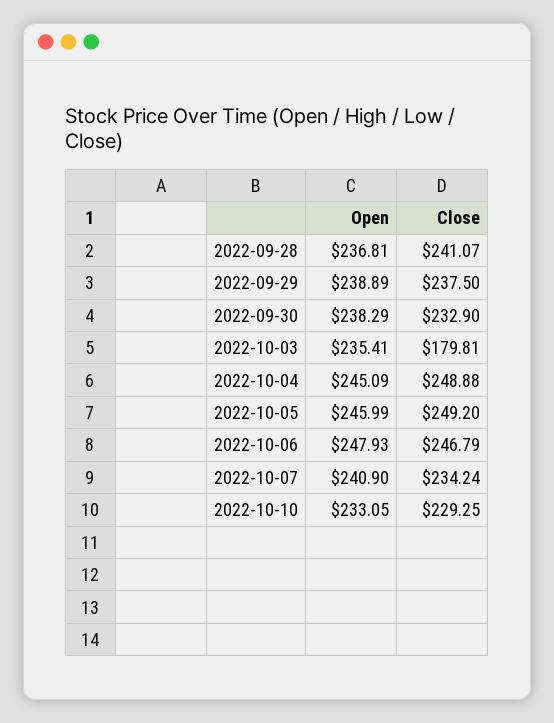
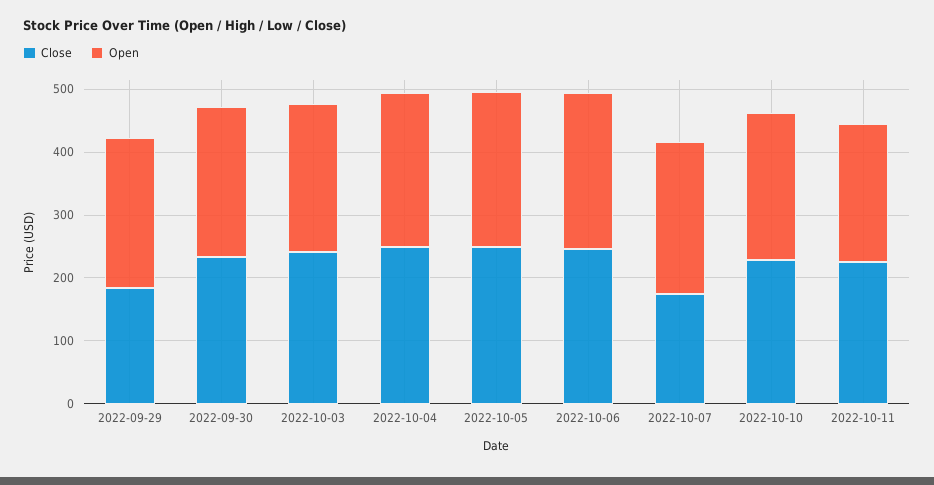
Open, 2022-09-28: 236.81 -> none
Close, 2022-09-28: 241.07 -> none
Close, 2022-09-29: 237.5 -> 180
Close, 2022-10-03: 179.81 -> 240
Close, 2022-10-07: 234.24 -> 180
Close, 2022-10-11: none -> 220
Open, 2022-10-11: none -> 220

